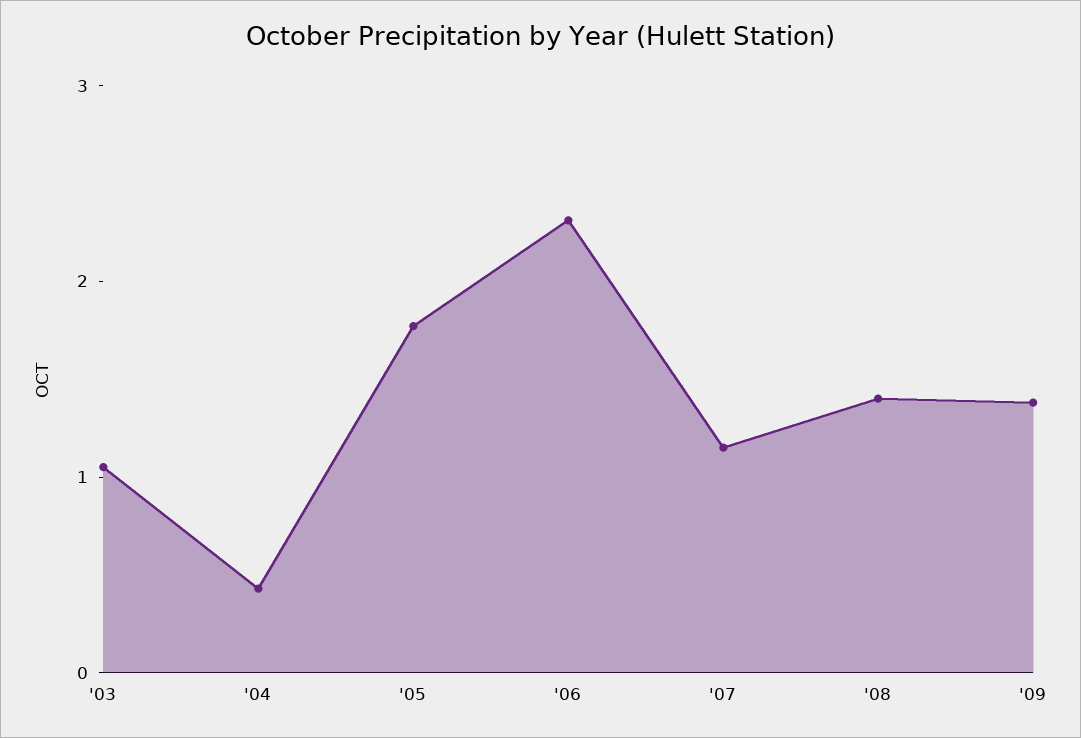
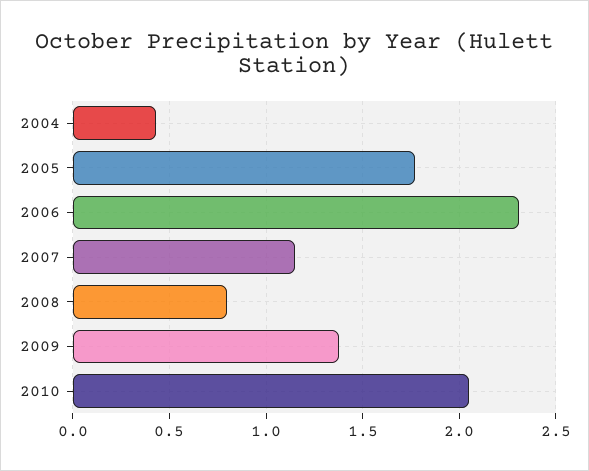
'03: 1 -> none
'08: 1.4 -> 0.8
2010: none -> 2.05

